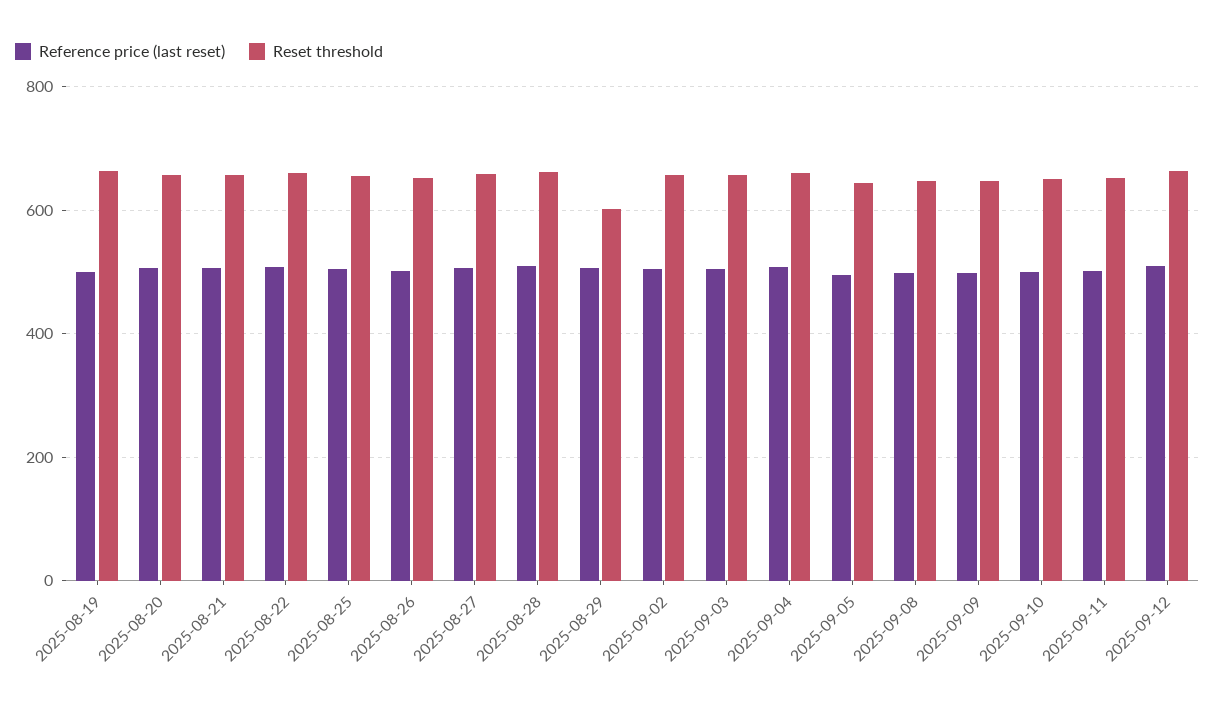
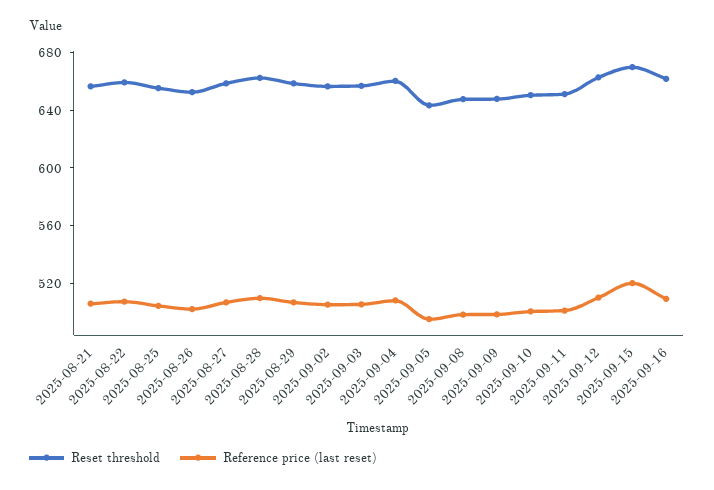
Reference price (last reset), 2025-08-19: 500 -> none
Reset threshold, 2025-08-19: 660 -> none
Reference price (last reset), 2025-08-20: 500 -> none
Reset threshold, 2025-08-20: 660 -> none
Reset threshold, 2025-08-29: 600 -> 660
Reset threshold, 2025-09-15: none -> 670
Reference price (last reset), 2025-09-15: none -> 520
Reset threshold, 2025-09-16: none -> 660
Reference price (last reset), 2025-09-16: none -> 510

